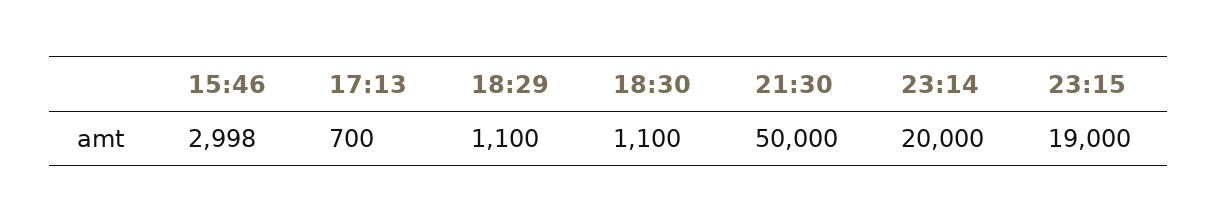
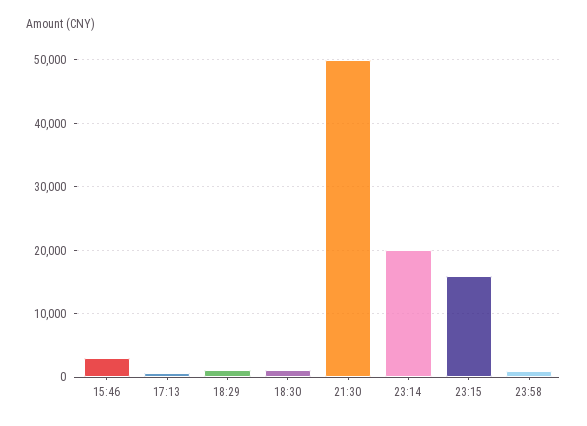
23:15: 19000 -> 16000
23:58: none -> 1000

